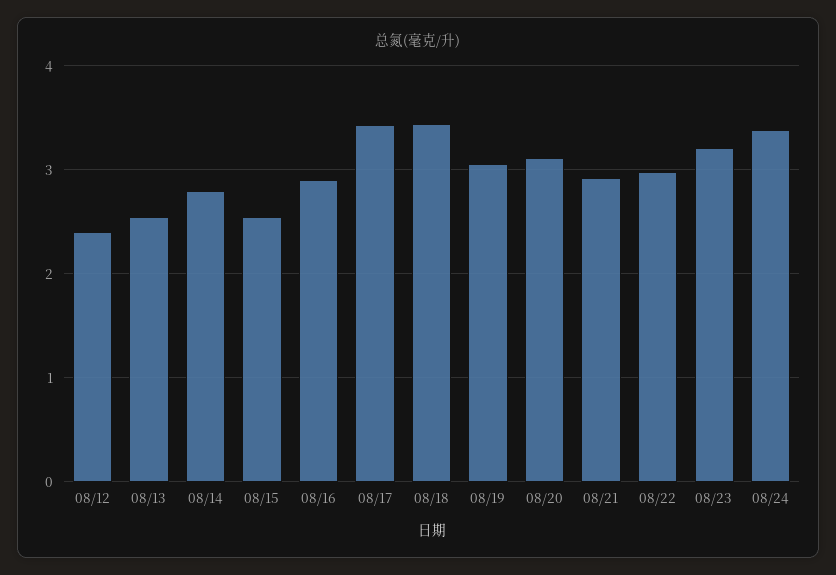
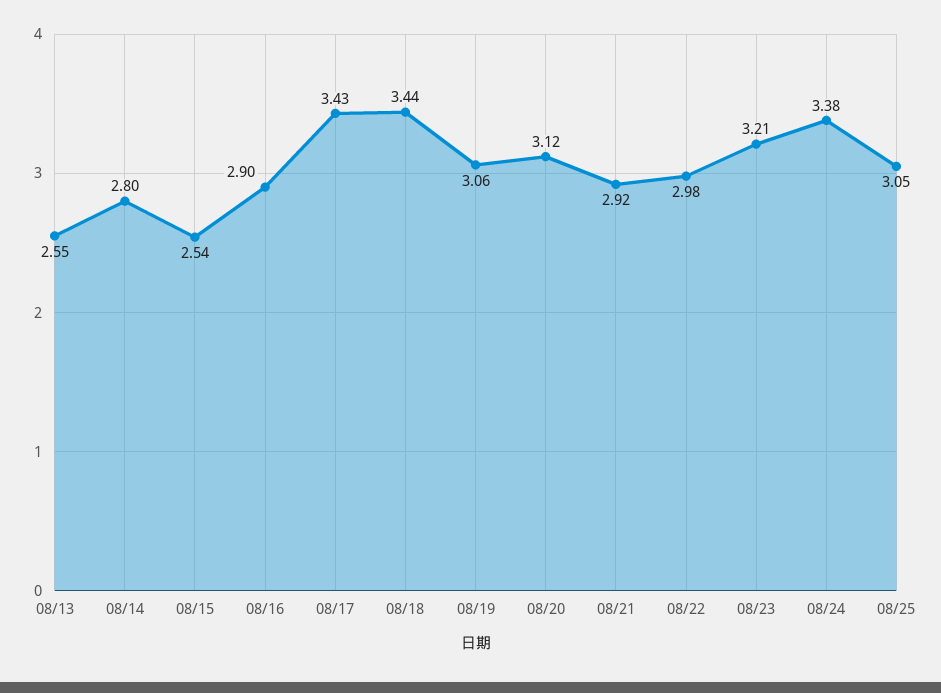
08/12: 2.4 -> none
08/25: none -> 3.05

